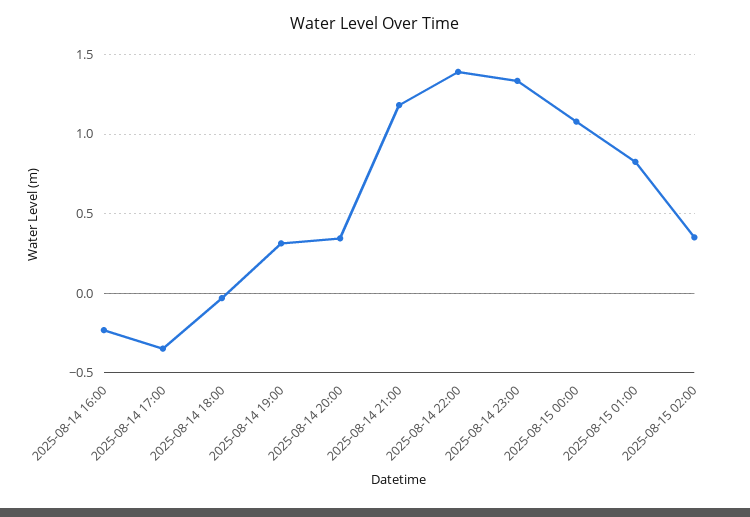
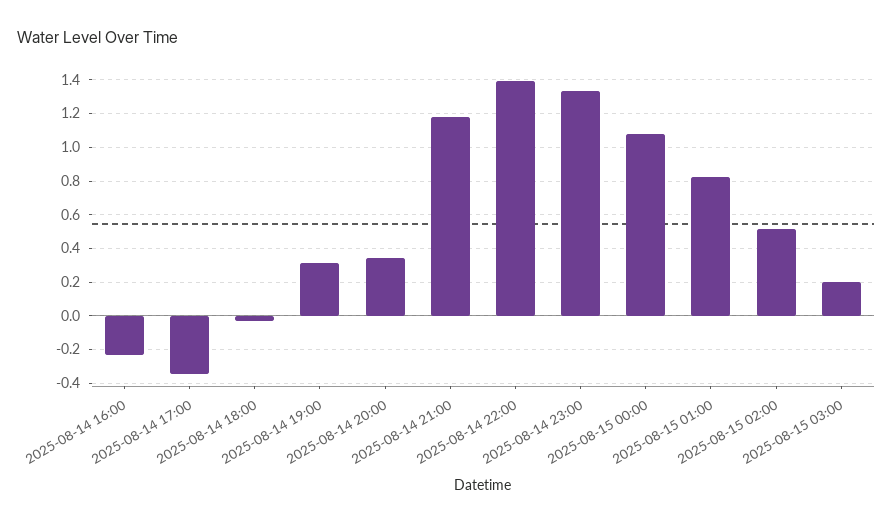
2025-08-15 02:00: 0.35 -> 0.5
2025-08-15 03:00: none -> 0.2

